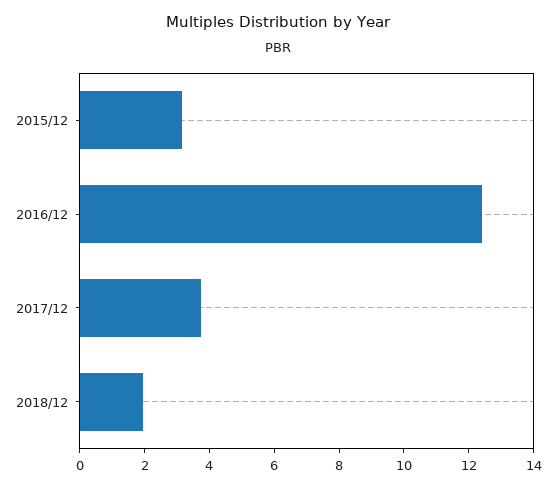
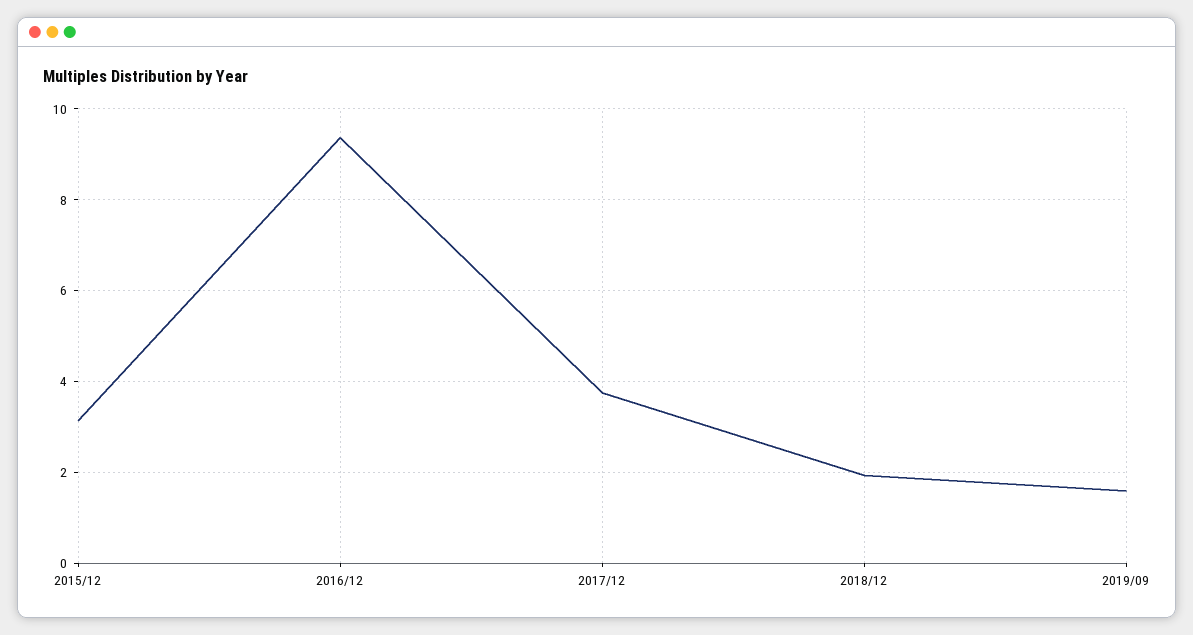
2016/12: 12.5 -> 9.4
2019/09: none -> 1.6

